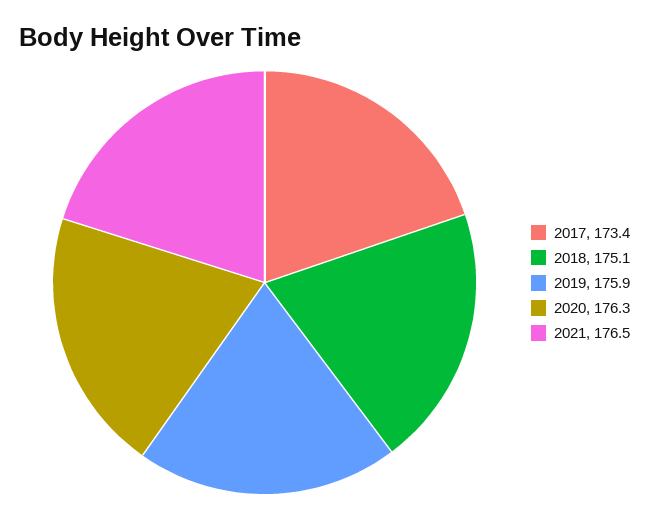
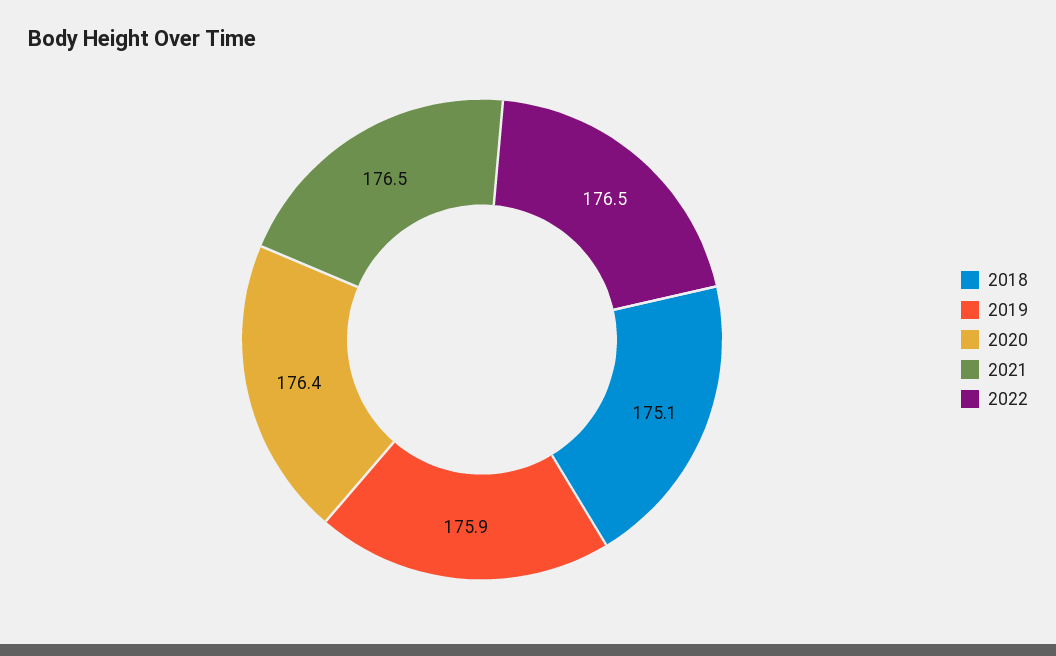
2017: 173.4 -> none
2020: 176.3 -> 176.4
2022: none -> 176.5

